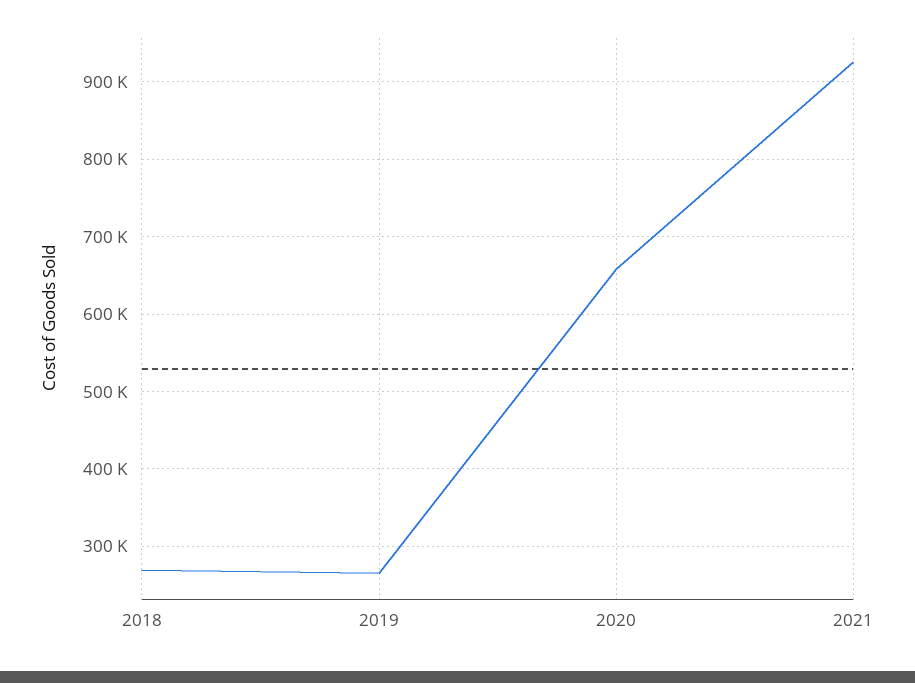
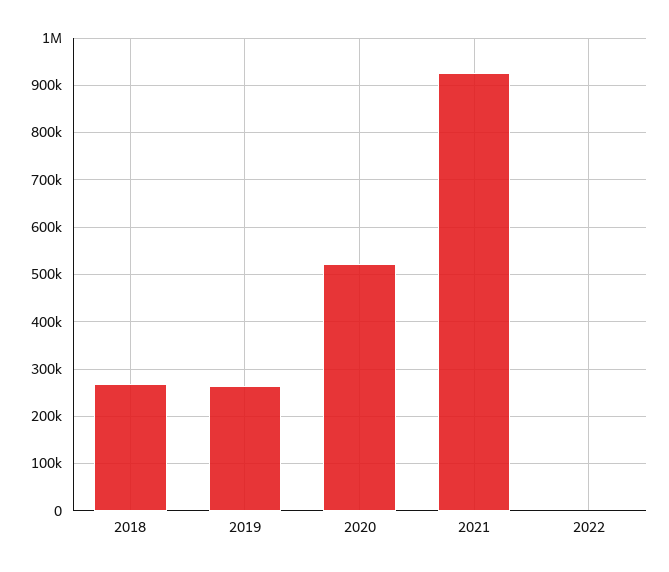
2020: 660000 -> 520000
2022: none -> 0

